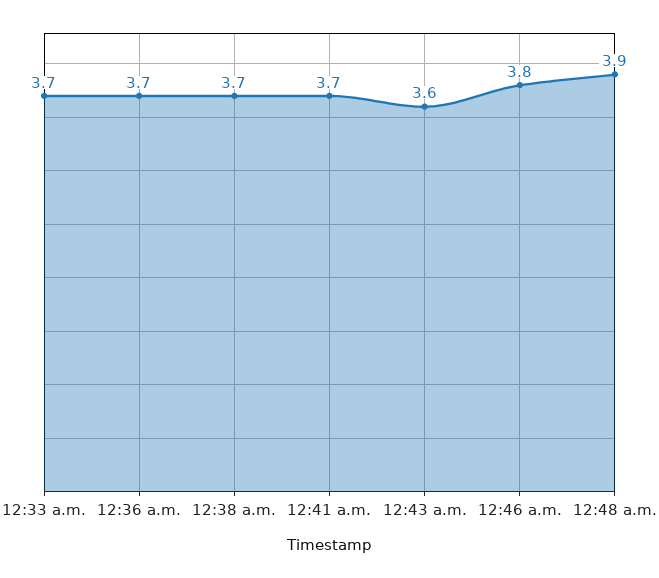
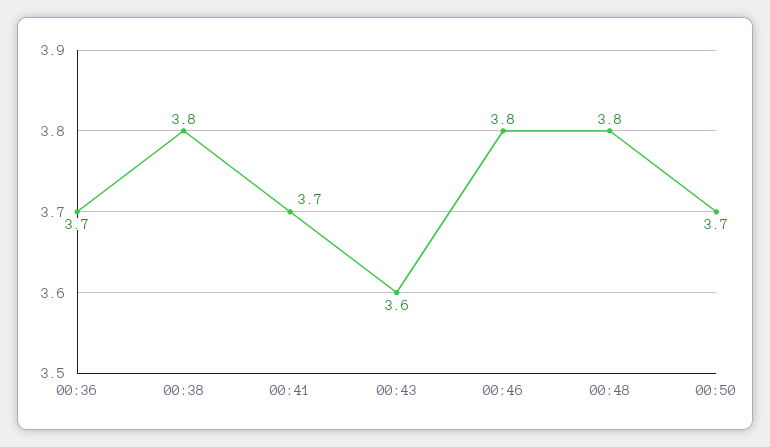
12:33 a.m.: 3.7 -> none
12:38 a.m.: 3.7 -> 3.8
12:48 a.m.: 3.9 -> 3.8
00:50: none -> 3.7

